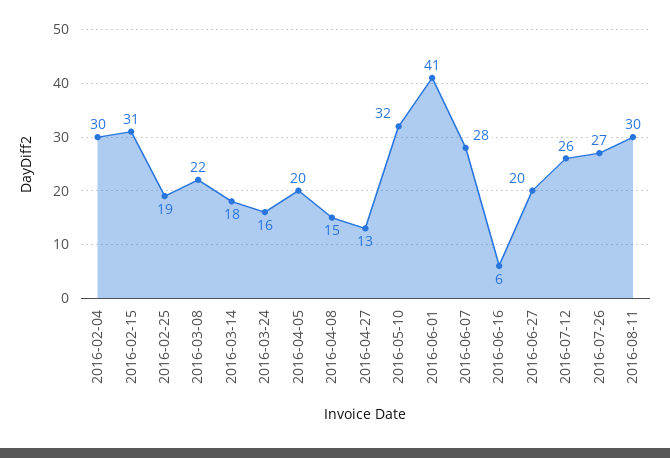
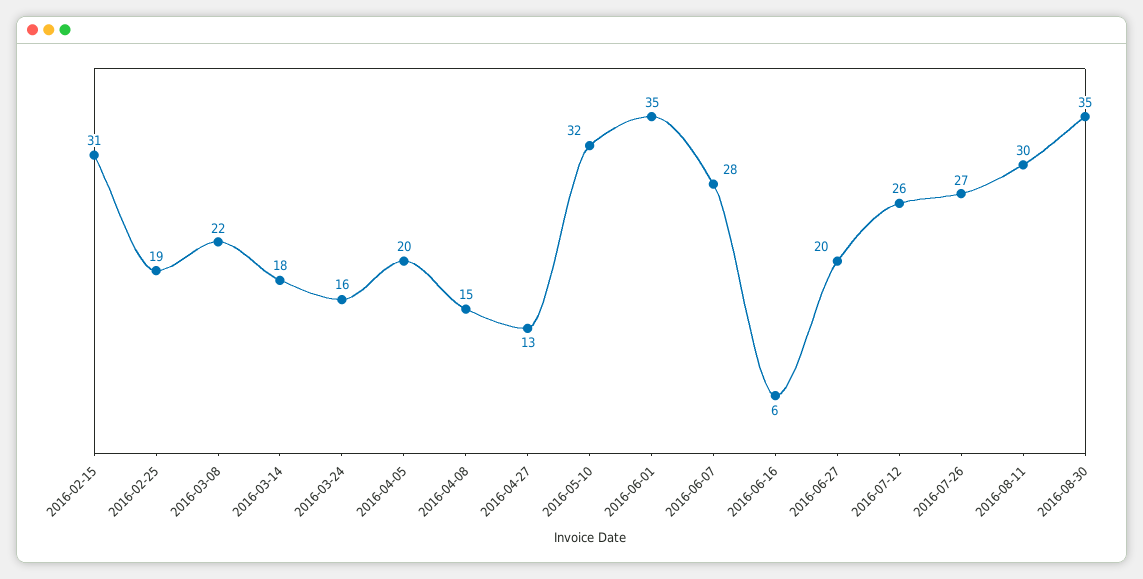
2016-02-04: 30 -> none
2016-06-01: 41 -> 35
2016-08-30: none -> 35

